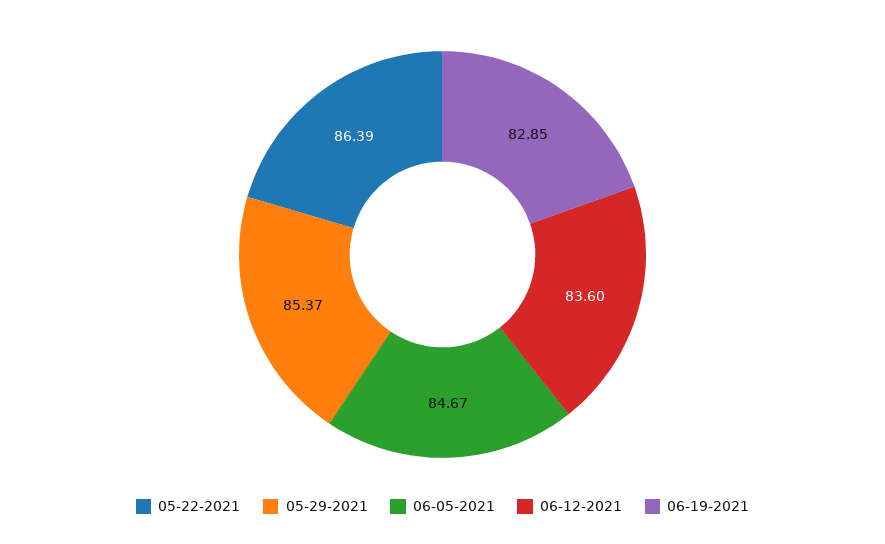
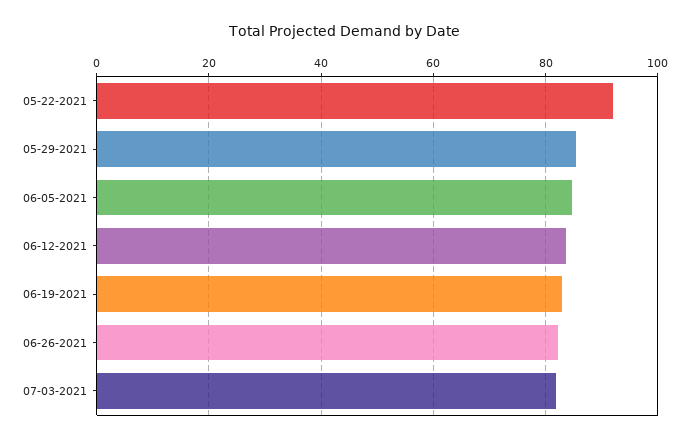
05-22-2021: 86.39 -> 92
06-26-2021: none -> 82
07-03-2021: none -> 82

